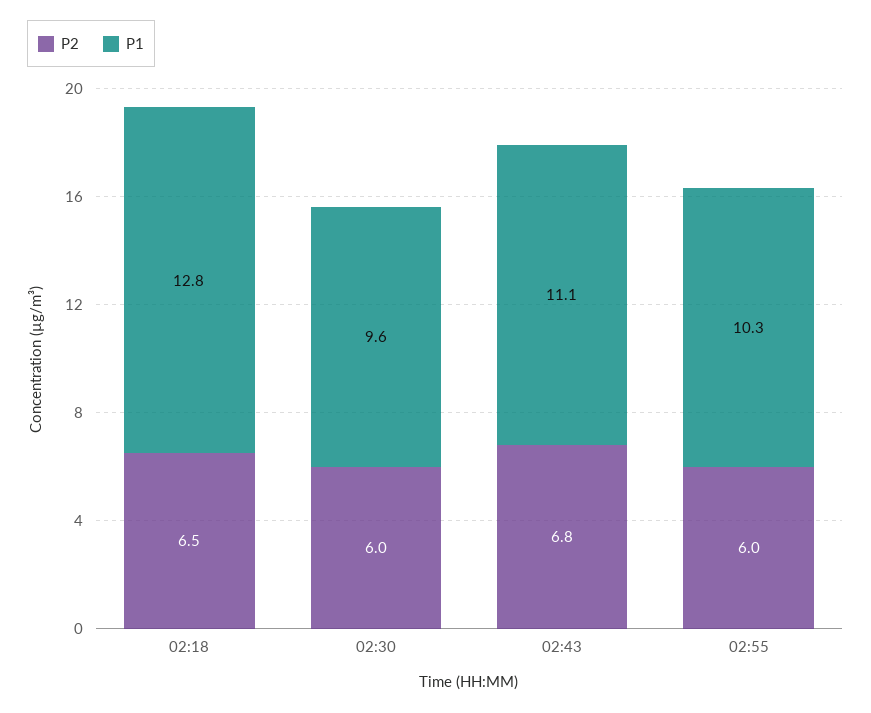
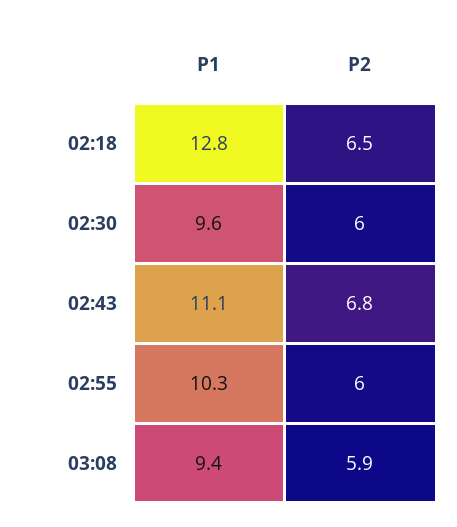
P1, 03:08: none -> 9.4
P2, 03:08: none -> 5.9

